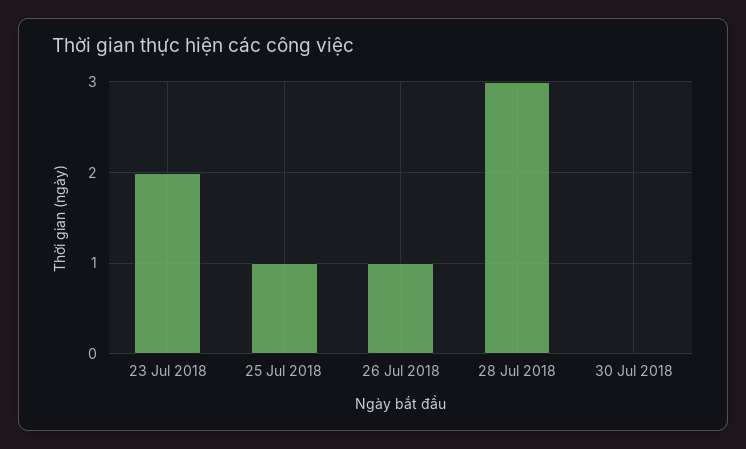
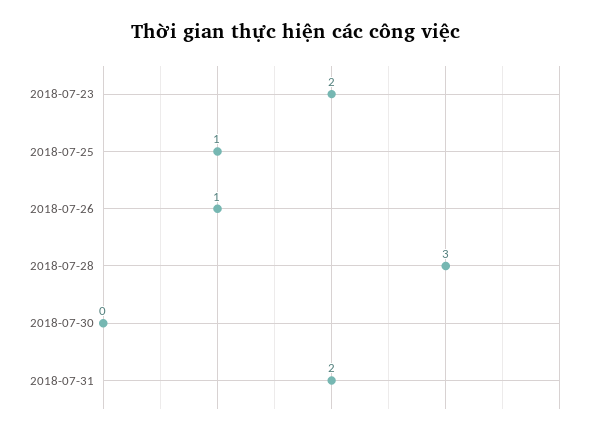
2018-07-31: none -> 2

